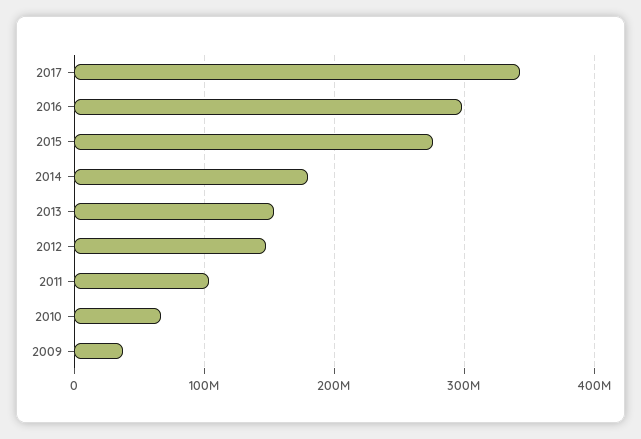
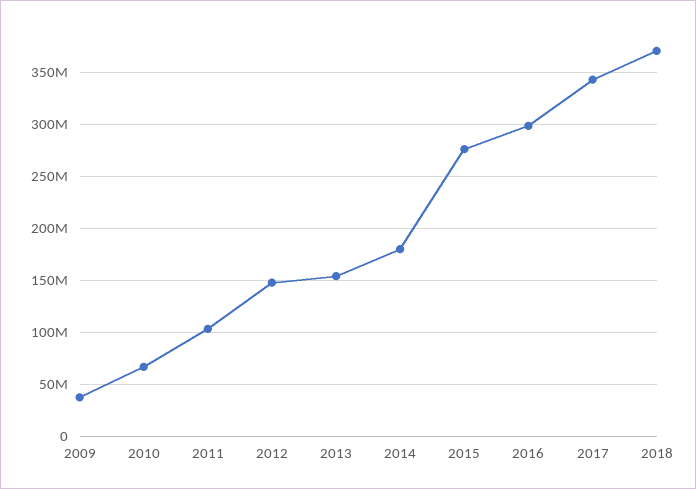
2018: none -> 370000000

